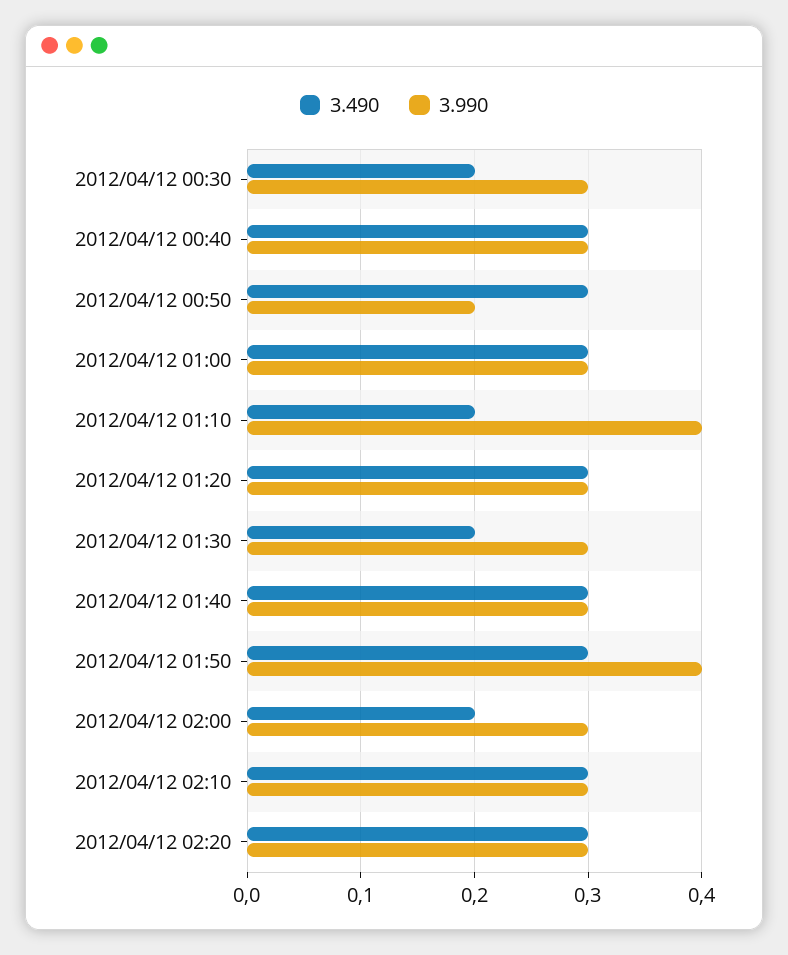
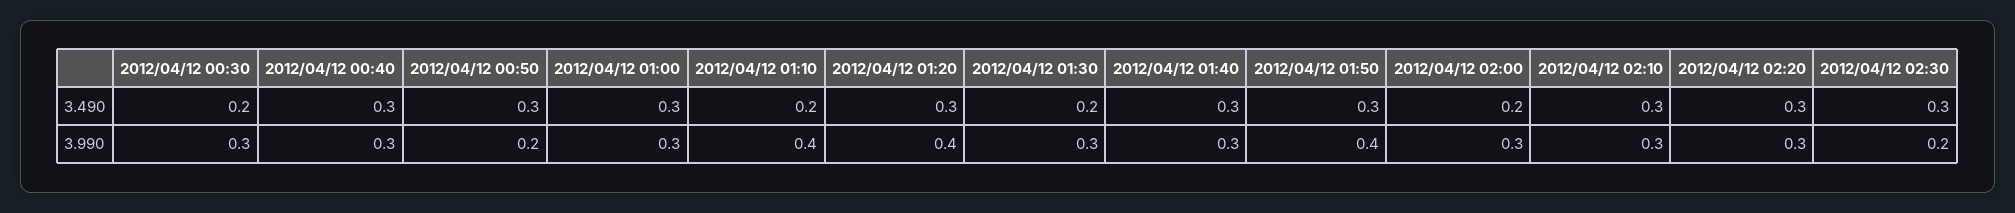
3.990, 2012/04/12 01:20: 0.3 -> 0.4
3.490, 2012/04/12 02:30: none -> 0.3
3.990, 2012/04/12 02:30: none -> 0.2

